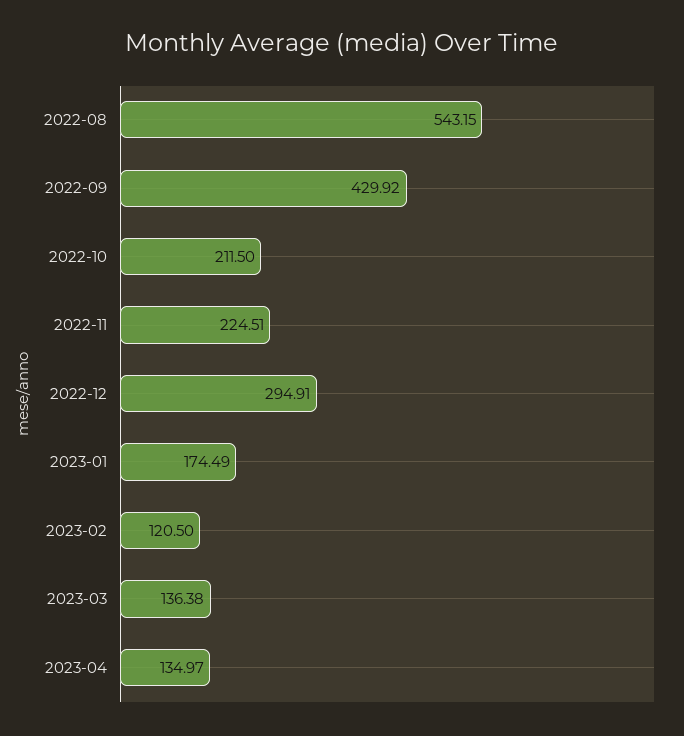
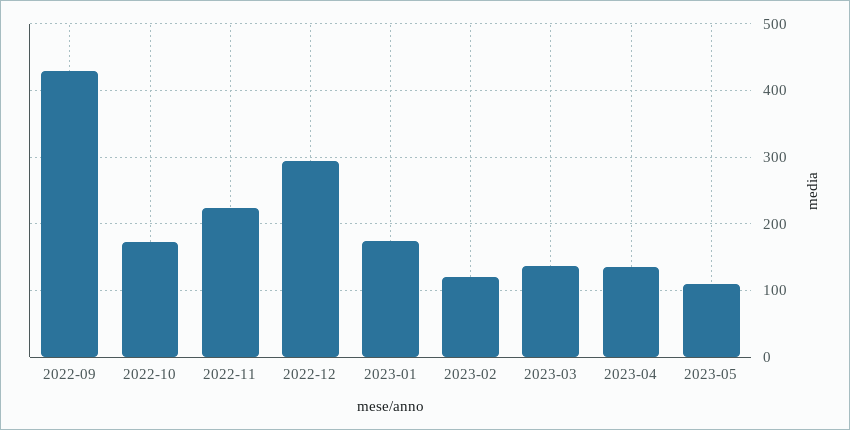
2022-08: 543.15 -> none
2022-10: 211.5 -> 170
2023-05: none -> 110

